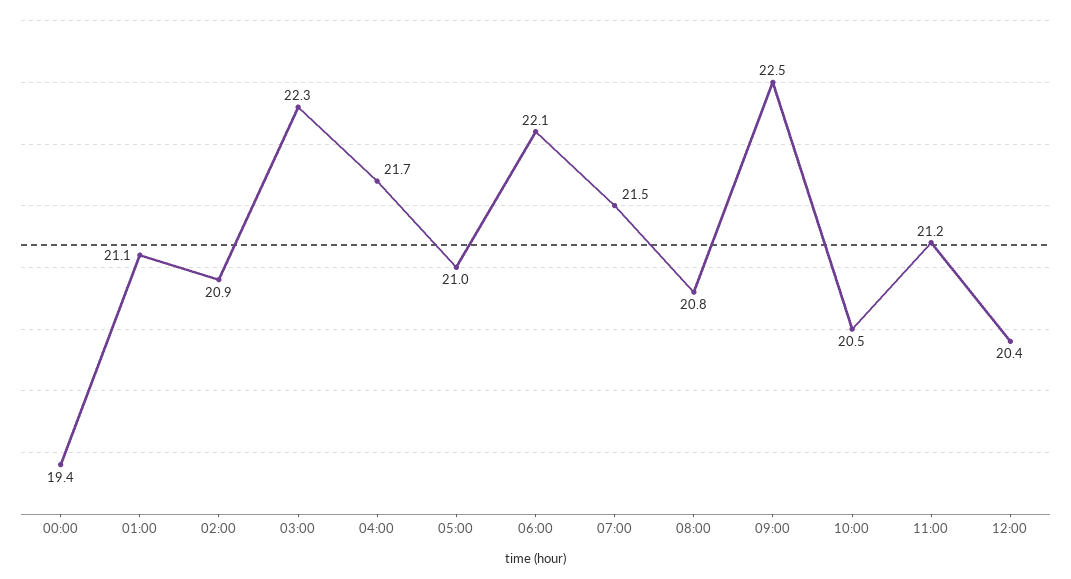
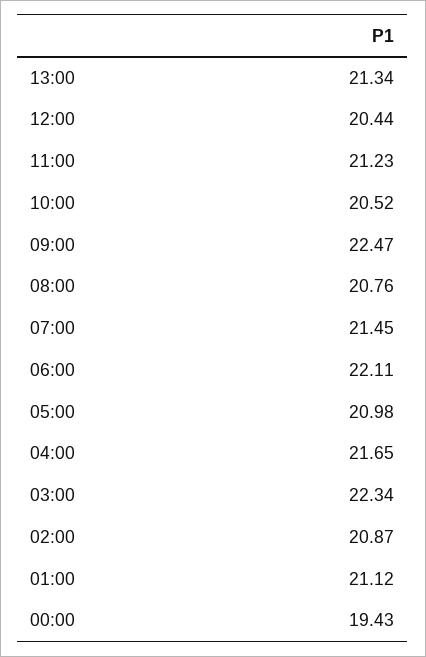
13:00: none -> 21.34

